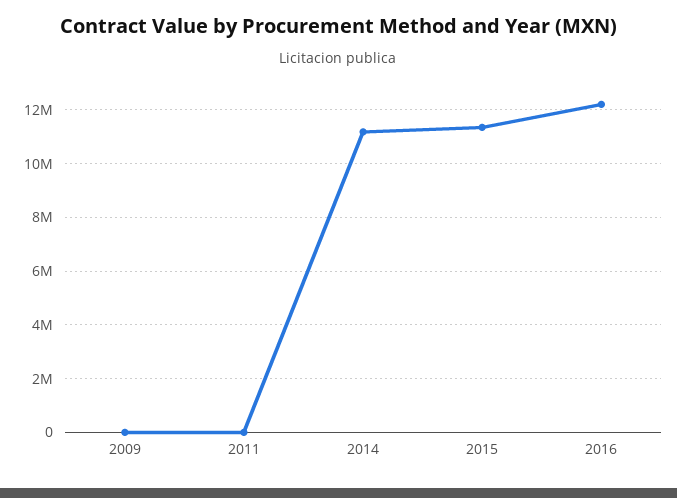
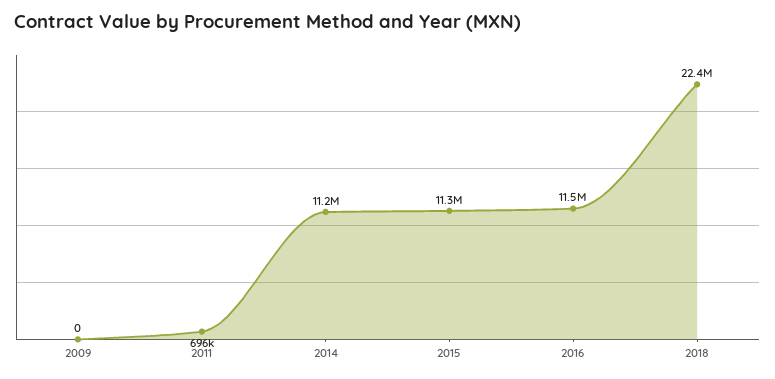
2011: 0 -> 696000
2016: 12250000 -> 11500000
2018: none -> 22400000

